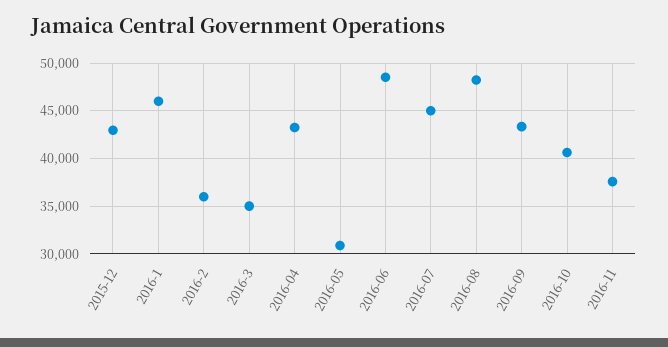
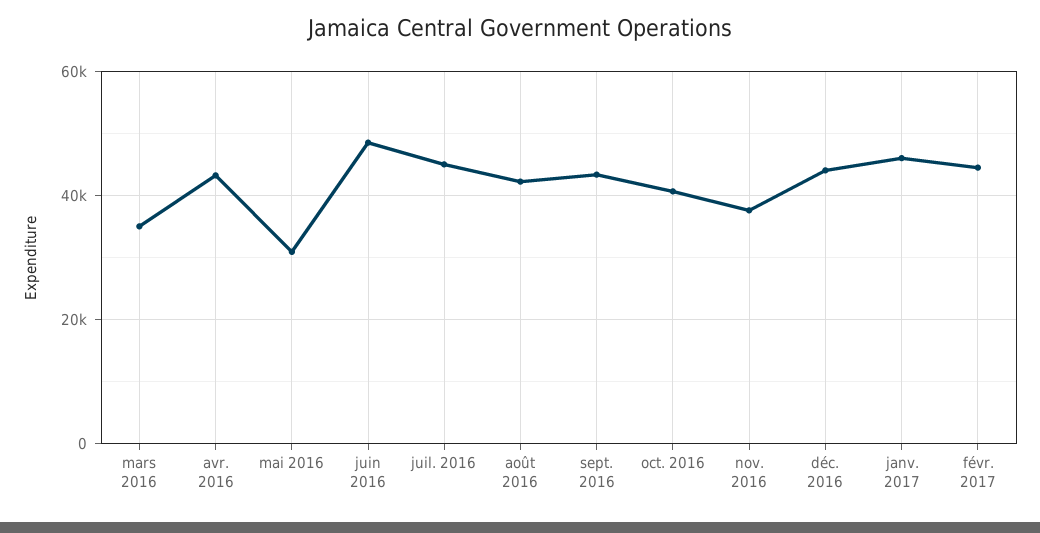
2015-12: 43000 -> none
2016-1: 46000 -> none
2016-2: 36000 -> none
2016-08: 48000 -> 42000
déc. 2016: none -> 44000
janv. 2017: none -> 46000
févr. 2017: none -> 44000

